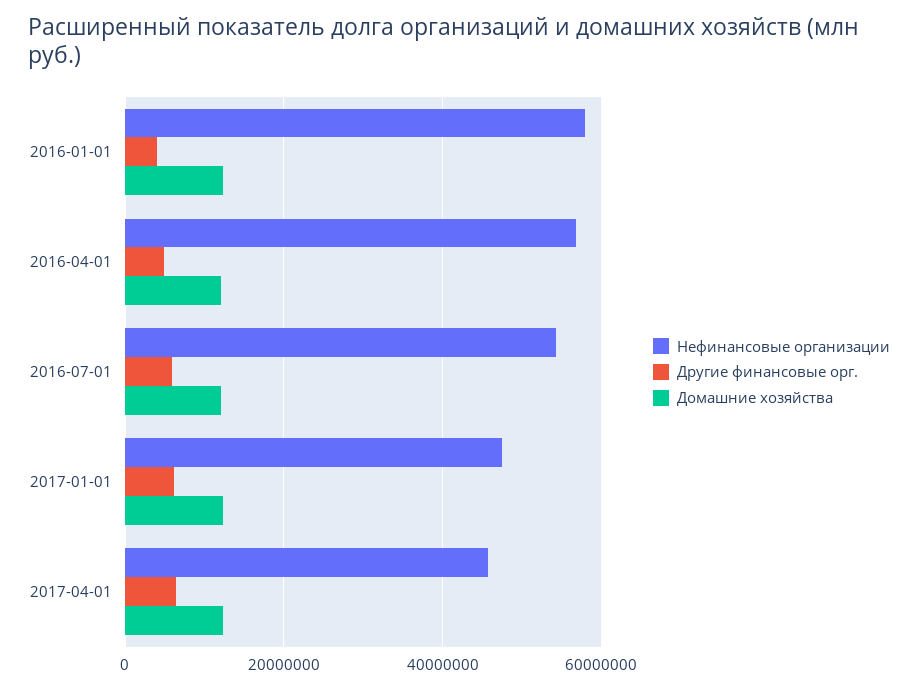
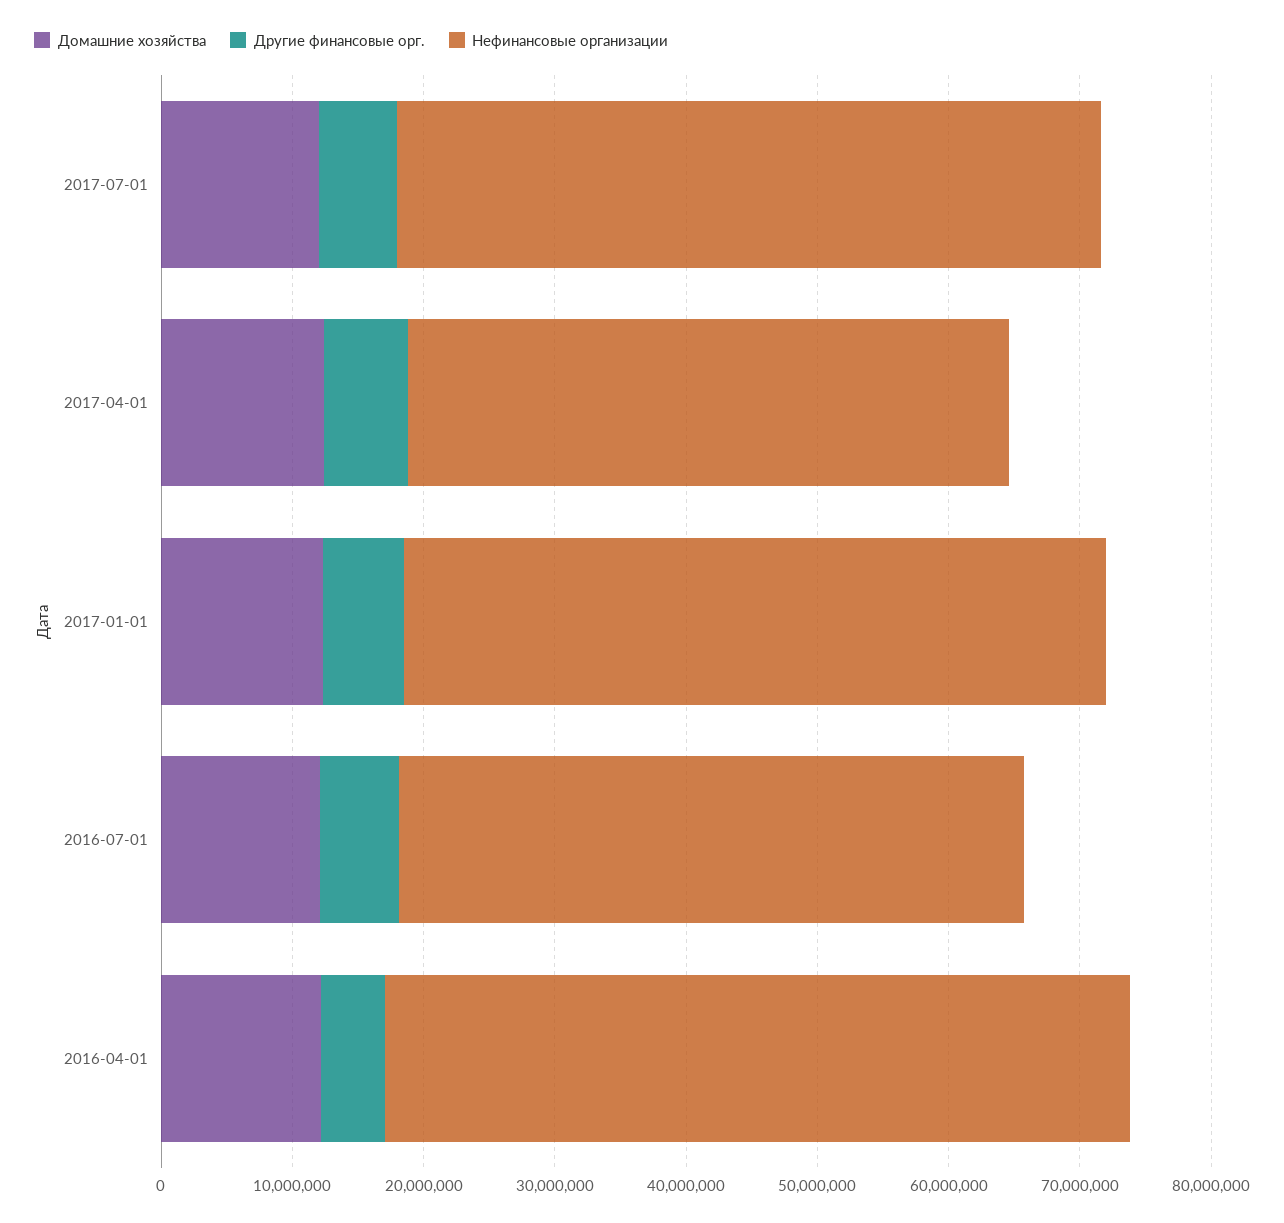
Нефинансовые организации, 2016-01-01: 58000000 -> none
Другие финансовые орг., 2016-01-01: 4000000 -> none
Домашние хозяйства, 2016-01-01: 12000000 -> none
Нефинансовые организации, 2016-07-01: 54000000 -> 48000000
Нефинансовые организации, 2017-01-01: 48000000 -> 54000000
Домашние хозяйства, 2017-07-01: none -> 12000000
Другие финансовые орг., 2017-07-01: none -> 6000000
Нефинансовые организации, 2017-07-01: none -> 54000000

